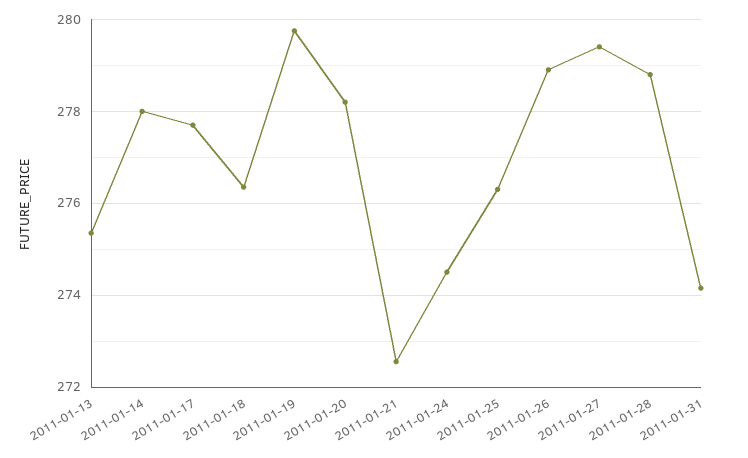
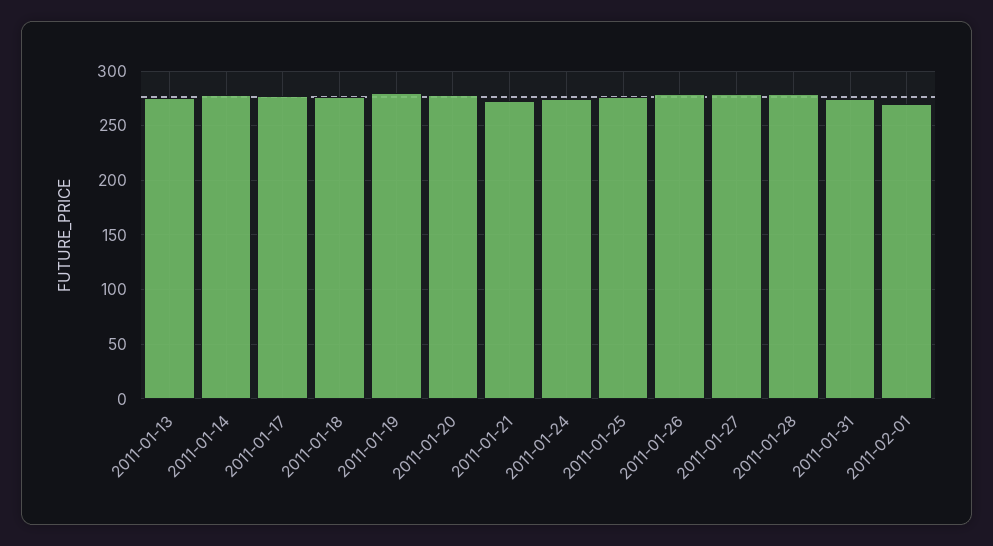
2011-02-01: none -> 270

